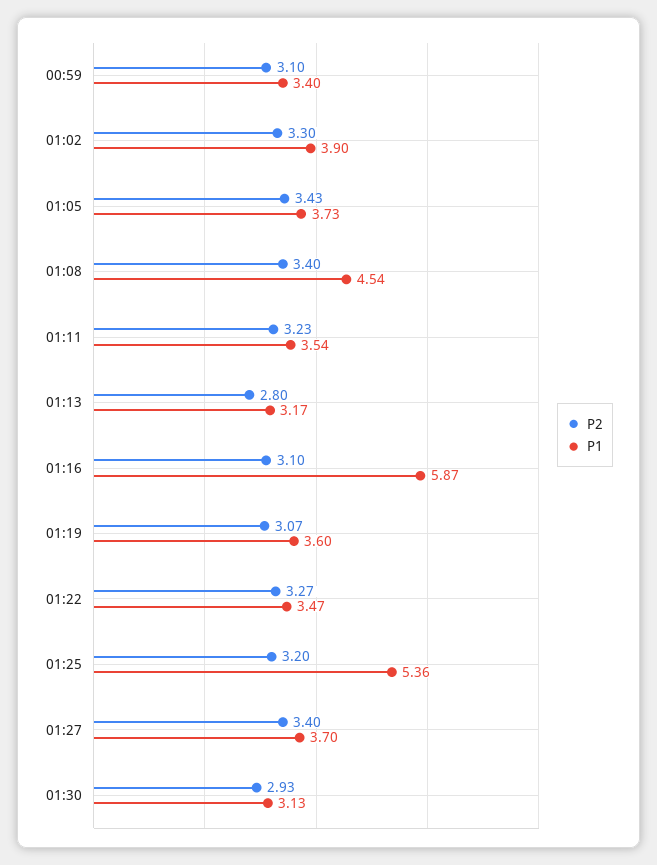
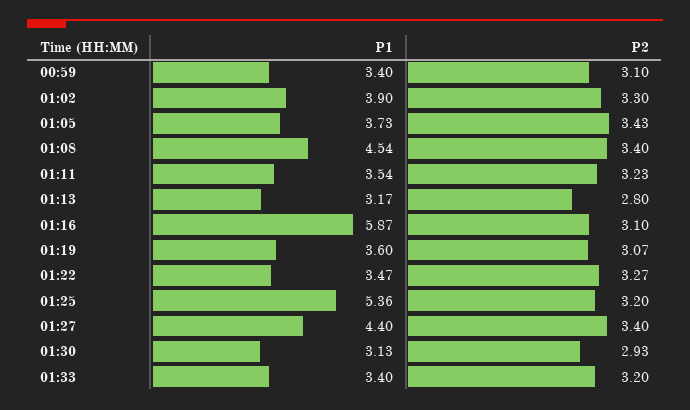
P1, 01:27: 3.7 -> 4.4
P1, 01:33: none -> 3.4
P2, 01:33: none -> 3.2

